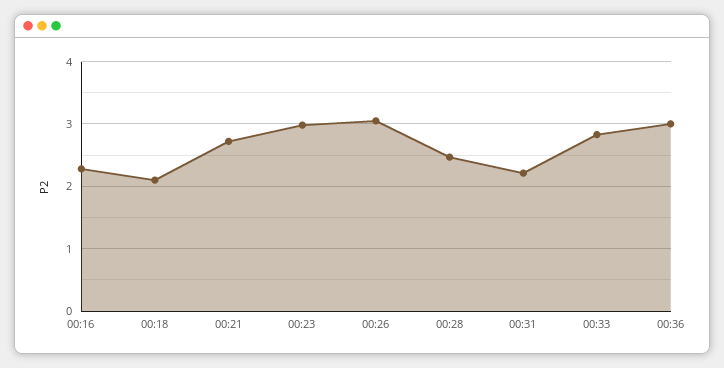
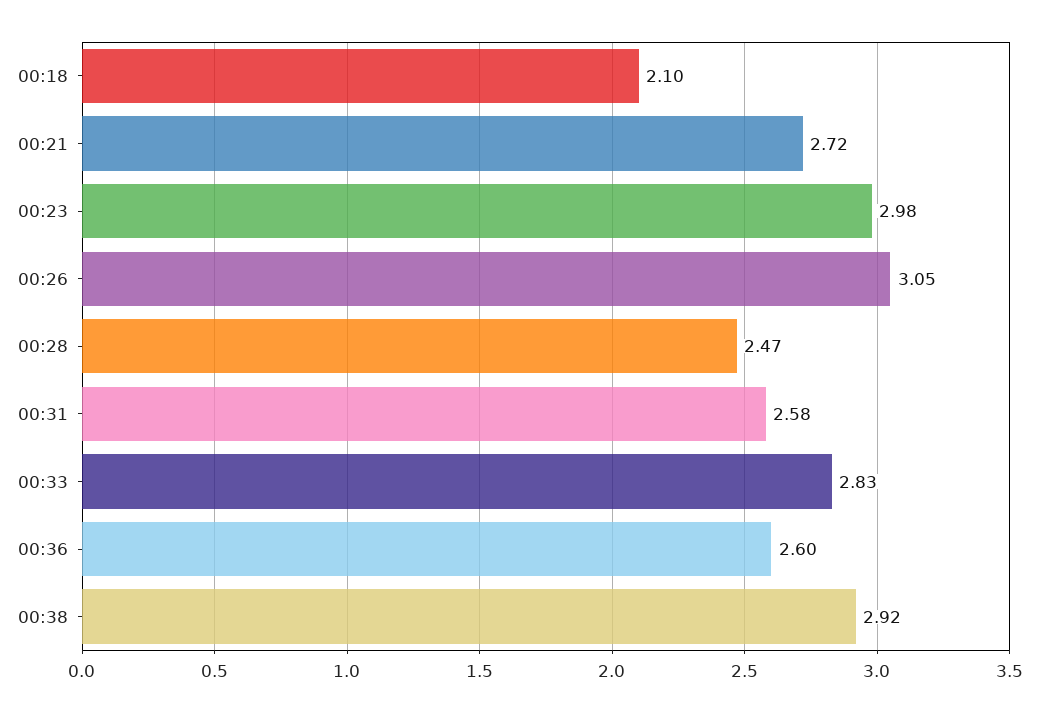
00:16: 2.3 -> none
00:31: 2.2 -> 2.58
00:36: 3 -> 2.6
00:38: none -> 2.92

